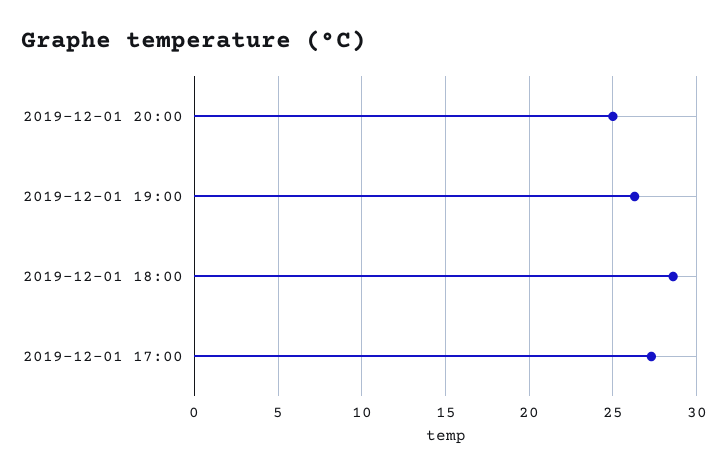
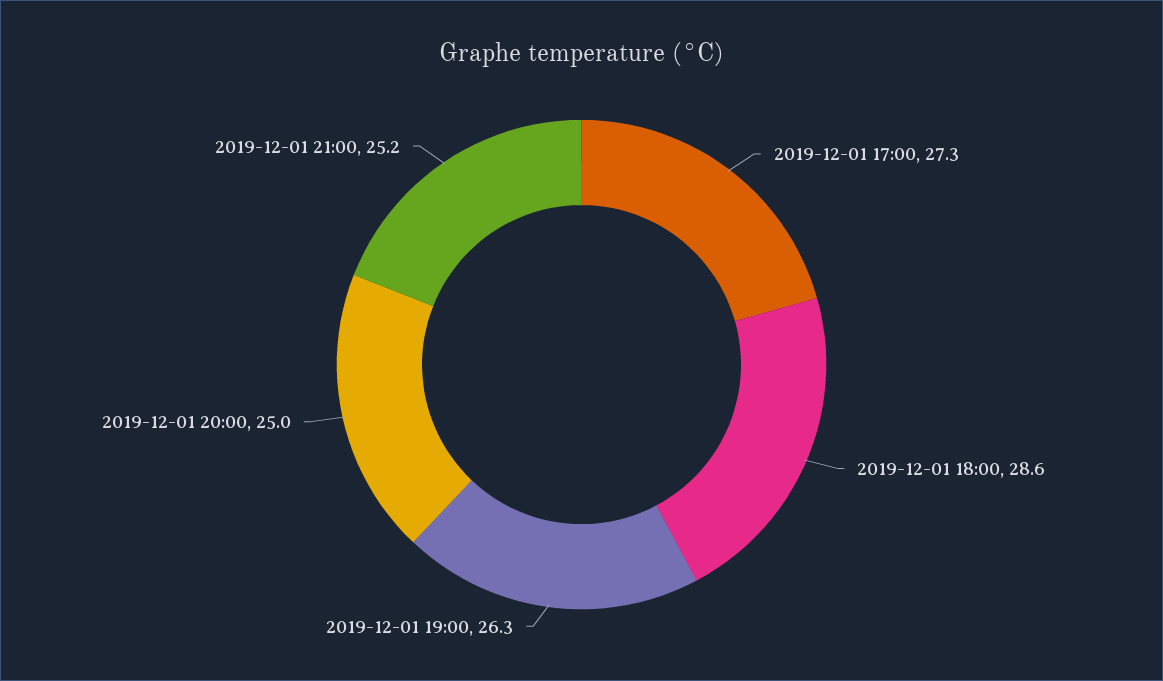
2019-12-01 21:00: none -> 25.2

